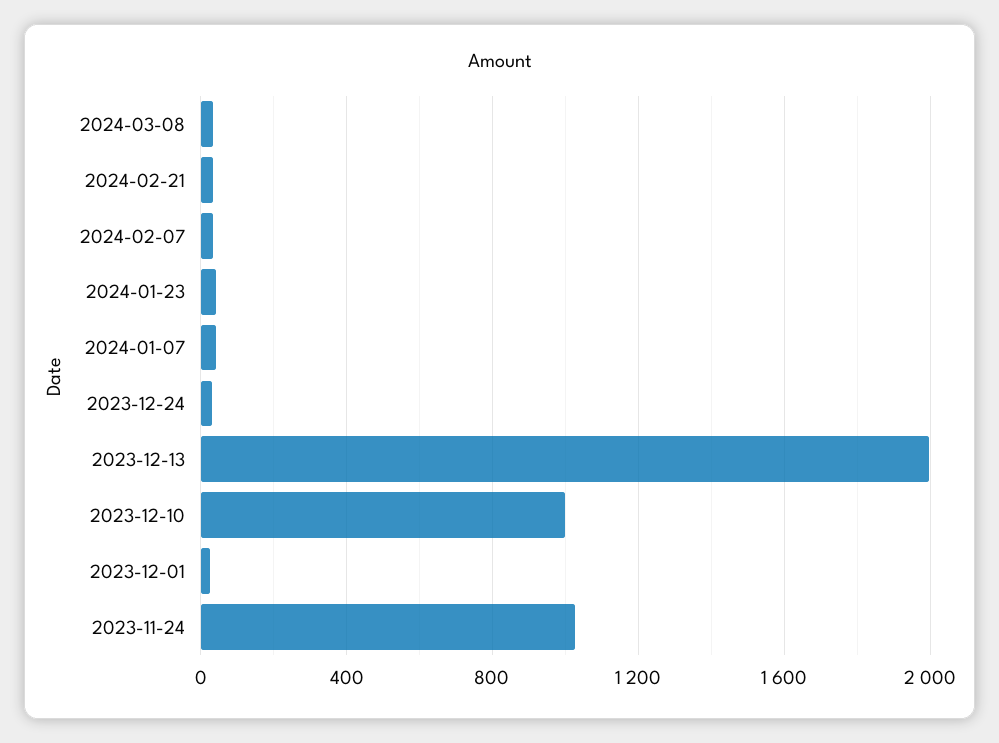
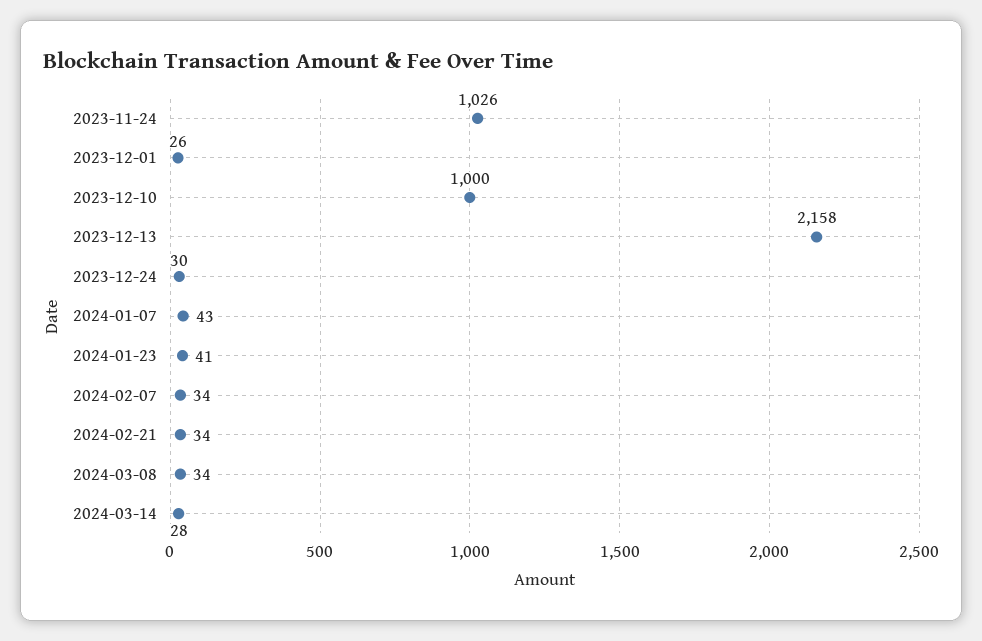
2023-12-13: 2000 -> 2158
2024-03-14: none -> 28

